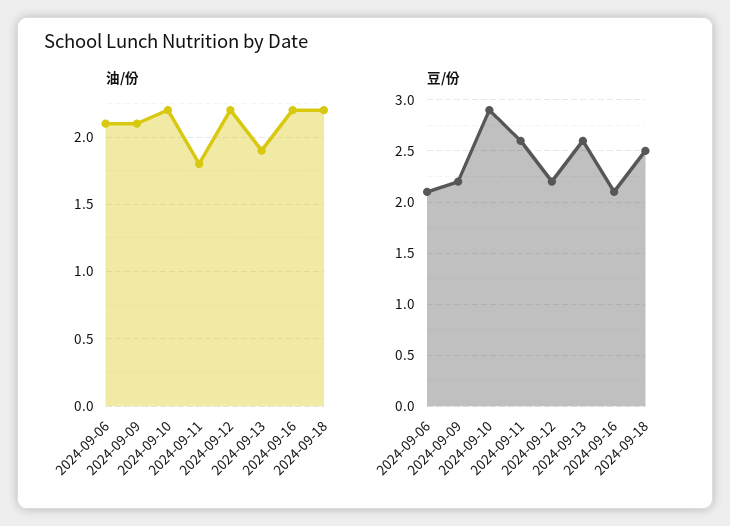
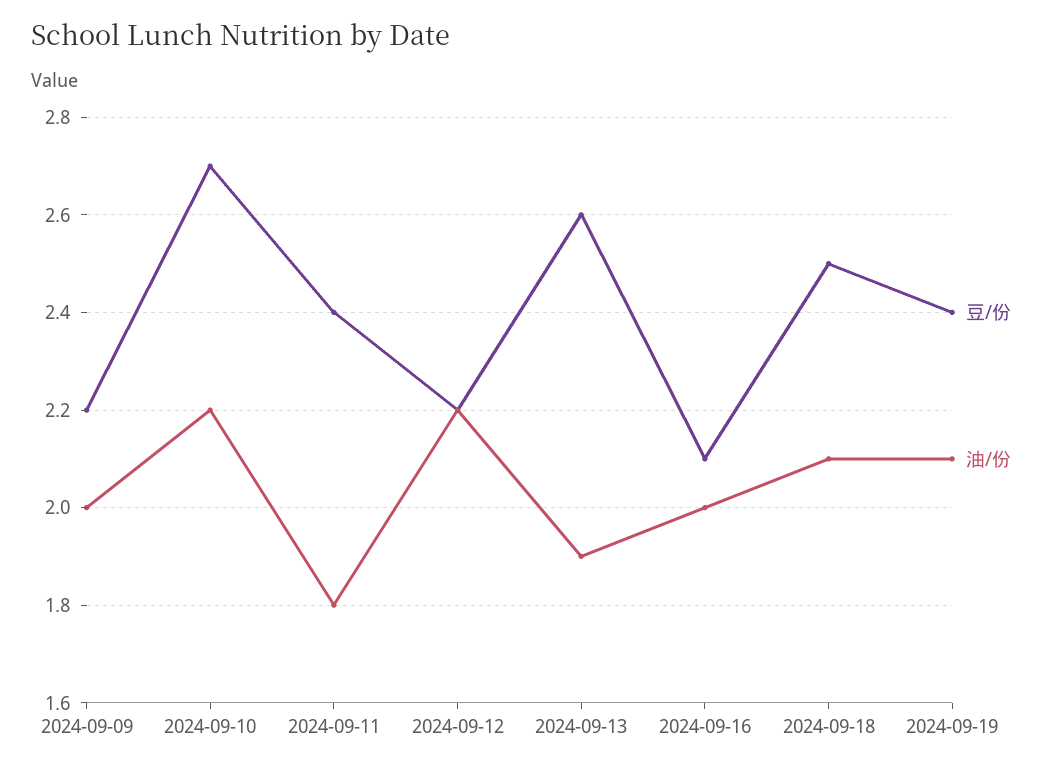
油/份, 2024-09-06: 2.1 -> none
油/份, 2024-09-09: 2.1 -> 2
油/份, 2024-09-16: 2.2 -> 2
油/份, 2024-09-18: 2.2 -> 2.1
豆/份, 2024-09-06: 2.1 -> none
豆/份, 2024-09-10: 2.9 -> 2.7
豆/份, 2024-09-11: 2.6 -> 2.4
豆/份, 2024-09-19: none -> 2.4
油/份, 2024-09-19: none -> 2.1

